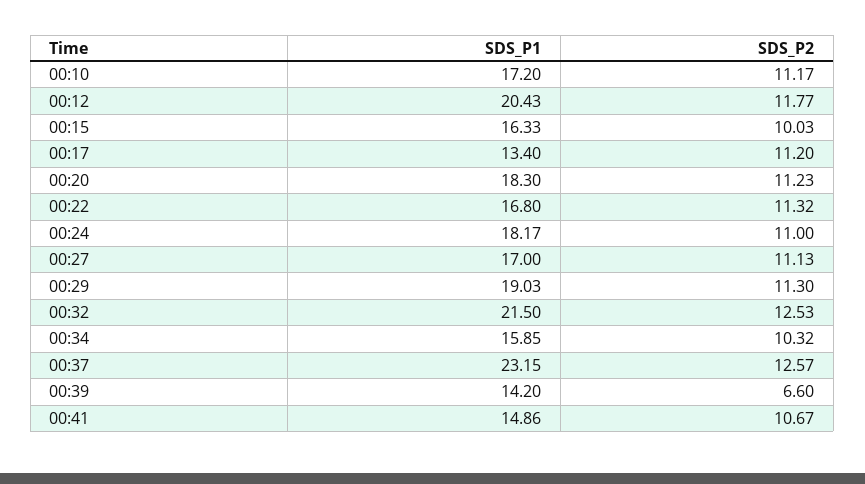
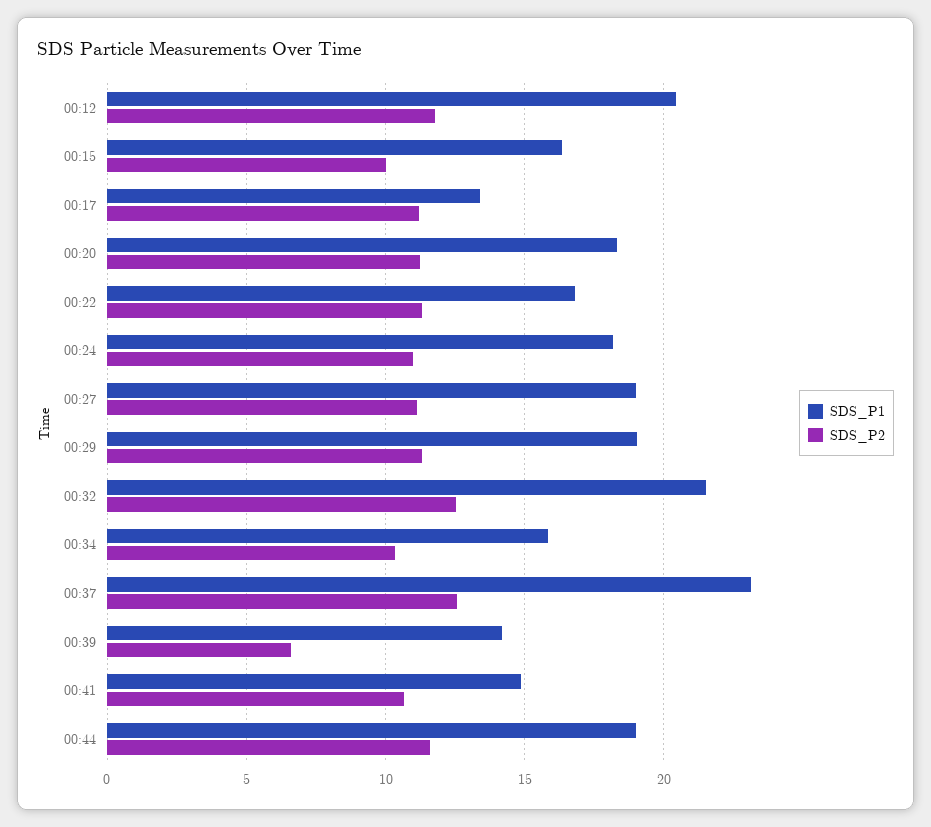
SDS_P1, 00:10: 17.2 -> none
SDS_P2, 00:10: 11.17 -> none
SDS_P1, 00:27: 17 -> 19
SDS_P1, 00:44: none -> 19
SDS_P2, 00:44: none -> 11.5

